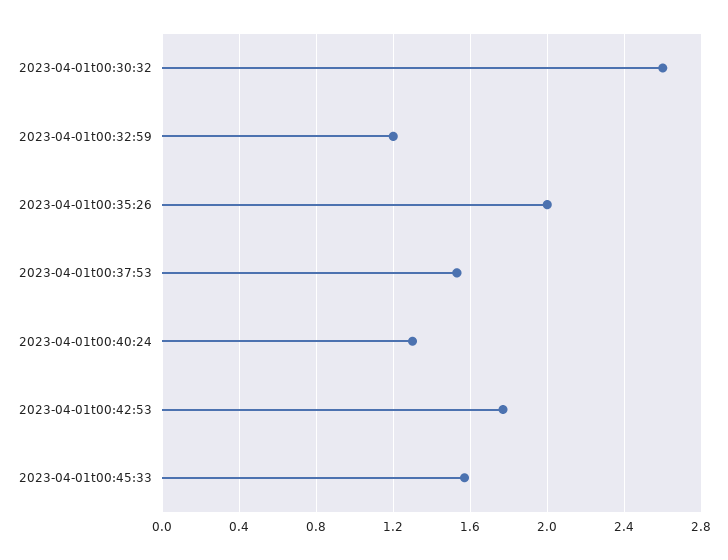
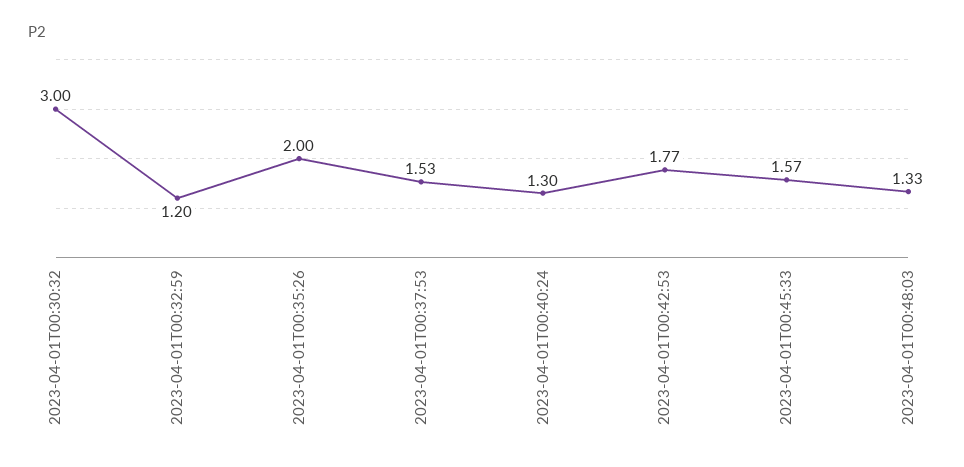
2023-04-01t00:30:32: 2.6 -> 3
2023-04-01T00:48:03: none -> 1.33

